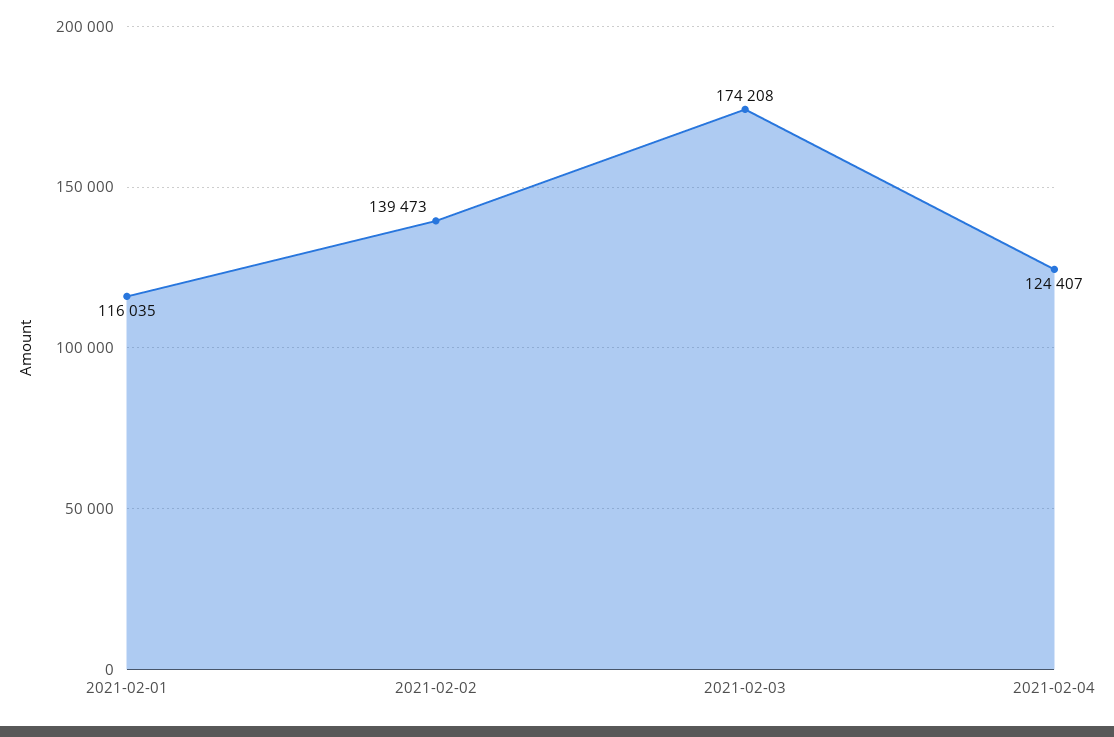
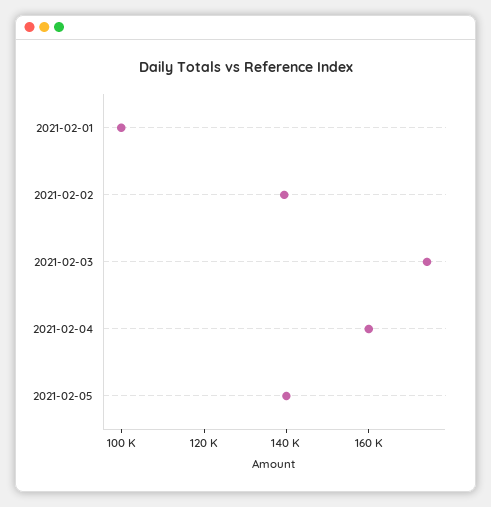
2021-02-01: 116035 -> 100000
2021-02-04: 124407 -> 160000
2021-02-05: none -> 140000

